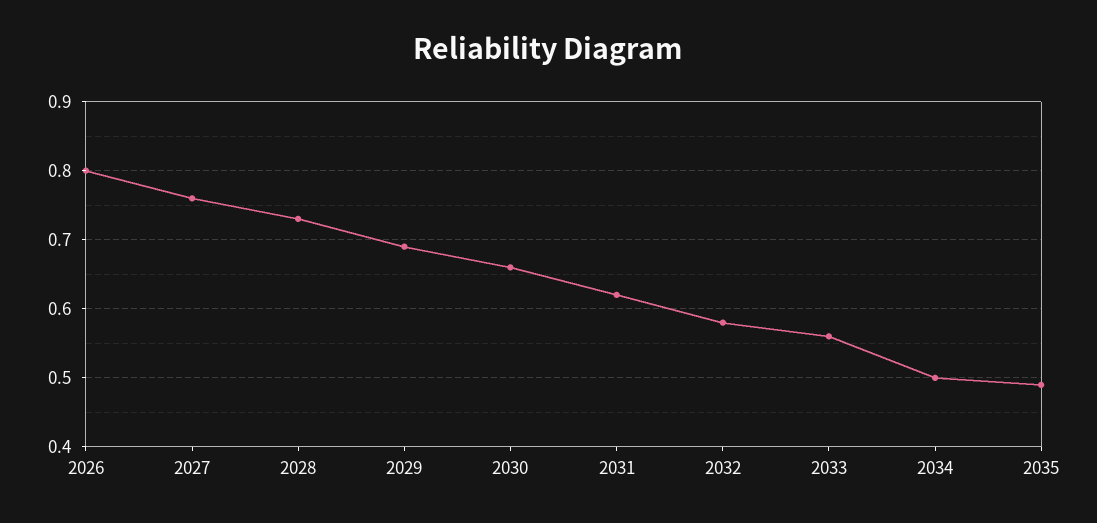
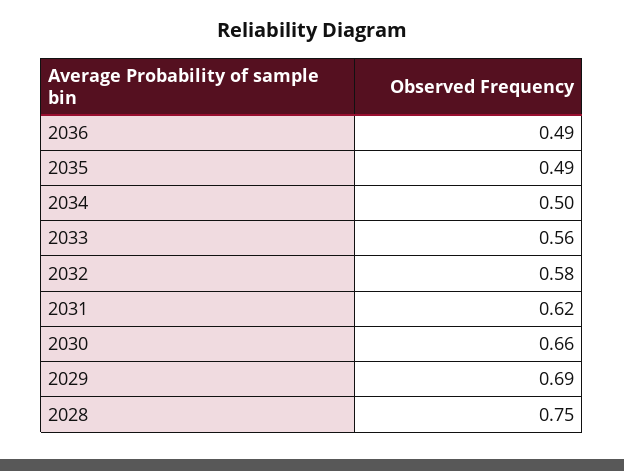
2026: 0.8 -> none
2027: 0.76 -> none
2028: 0.73 -> 0.75
2036: none -> 0.49

